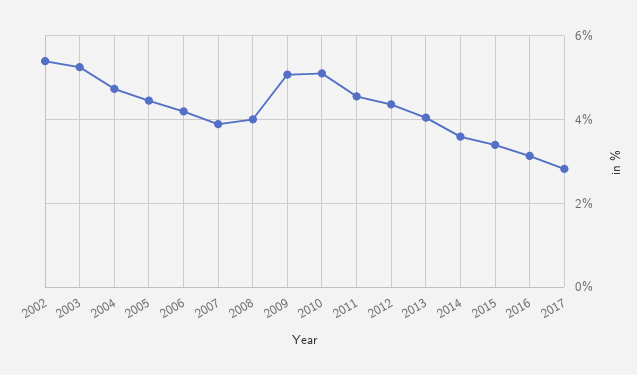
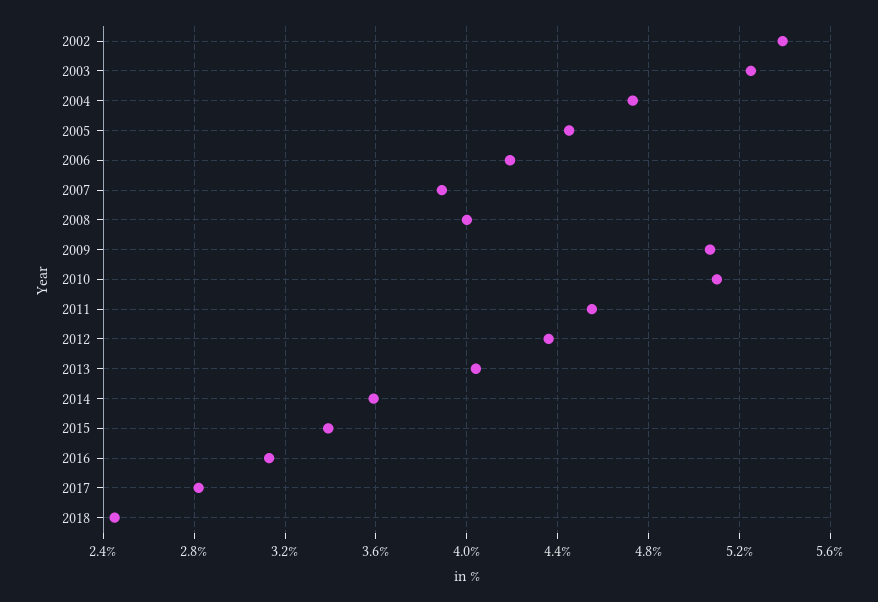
2018: none -> 2.45

